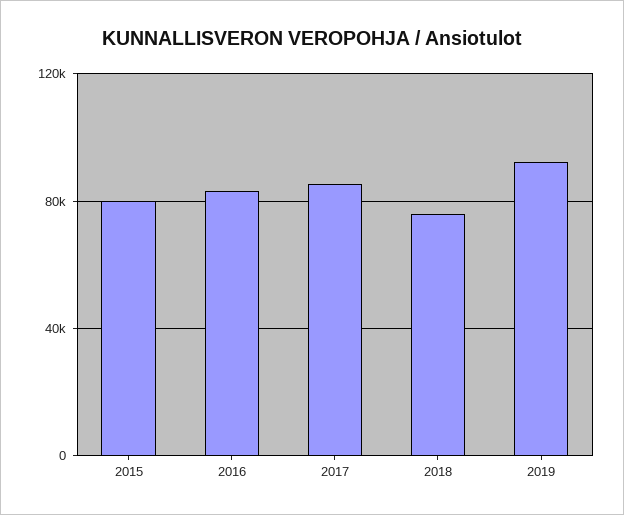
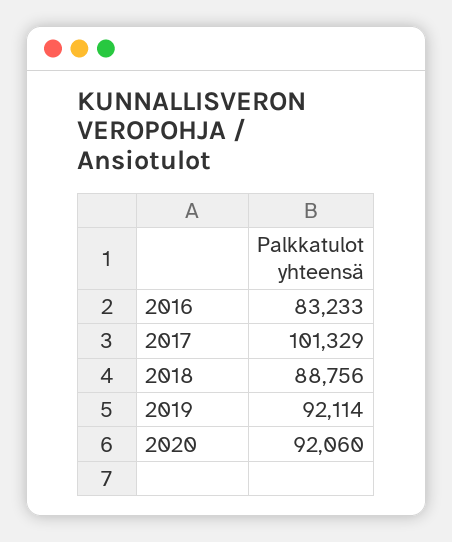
2015: 80000 -> none
2017: 85000 -> 101329
2018: 75000 -> 88756
2020: none -> 92060

